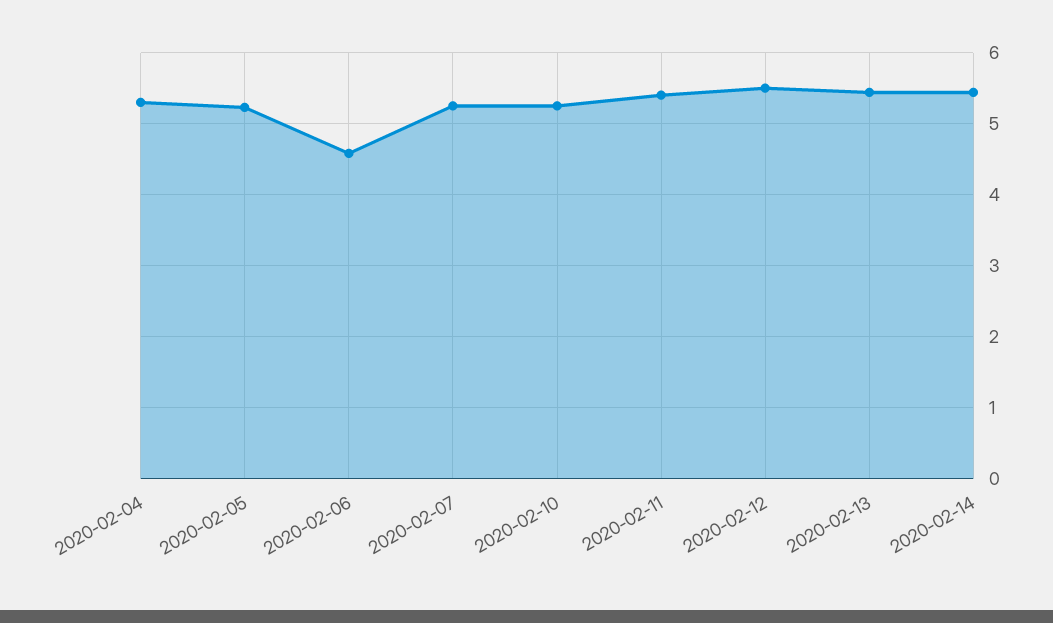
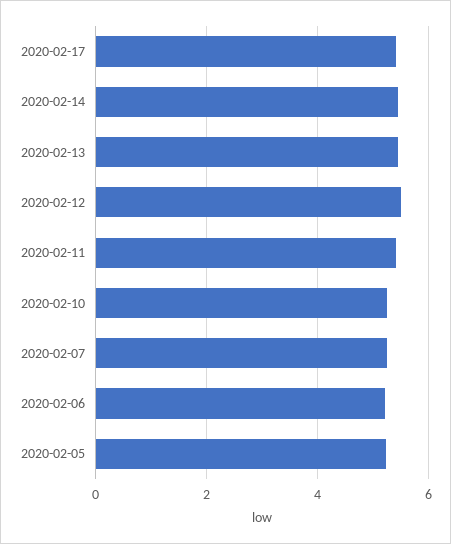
2020-02-04: 5.3 -> none
2020-02-06: 4.6 -> 5.2
2020-02-17: none -> 5.4

